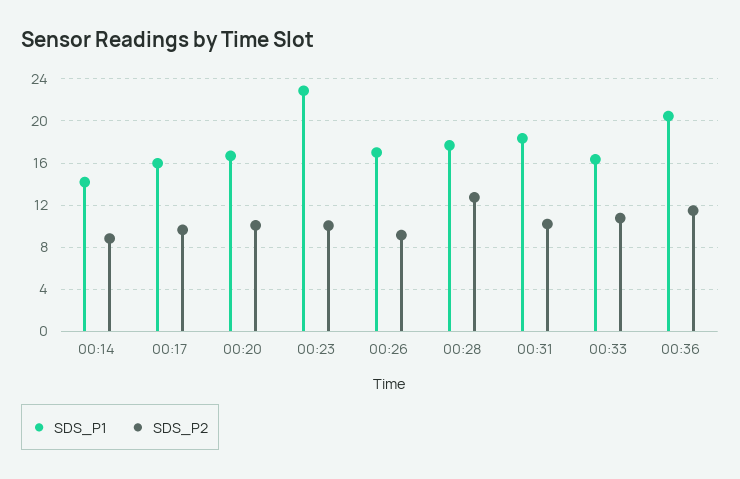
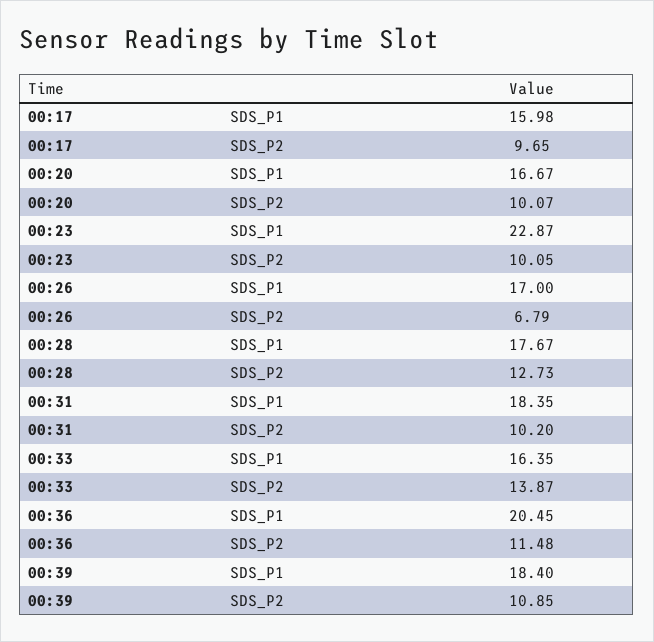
SDS_P1, 00:14: 14 -> none
SDS_P2, 00:14: 9 -> none
SDS_P2, 00:26: 9 -> 6.79
SDS_P2, 00:33: 11 -> 13.87
SDS_P1, 00:39: none -> 18.4
SDS_P2, 00:39: none -> 10.85

